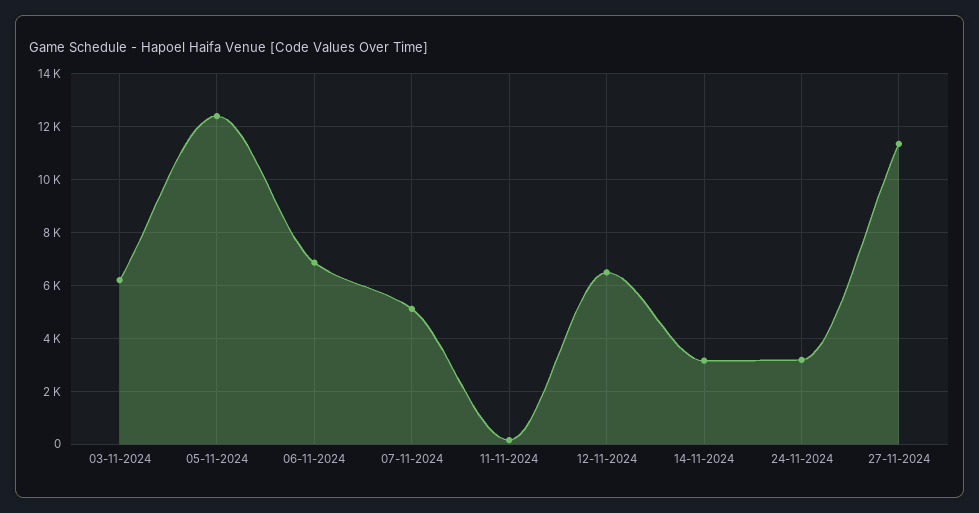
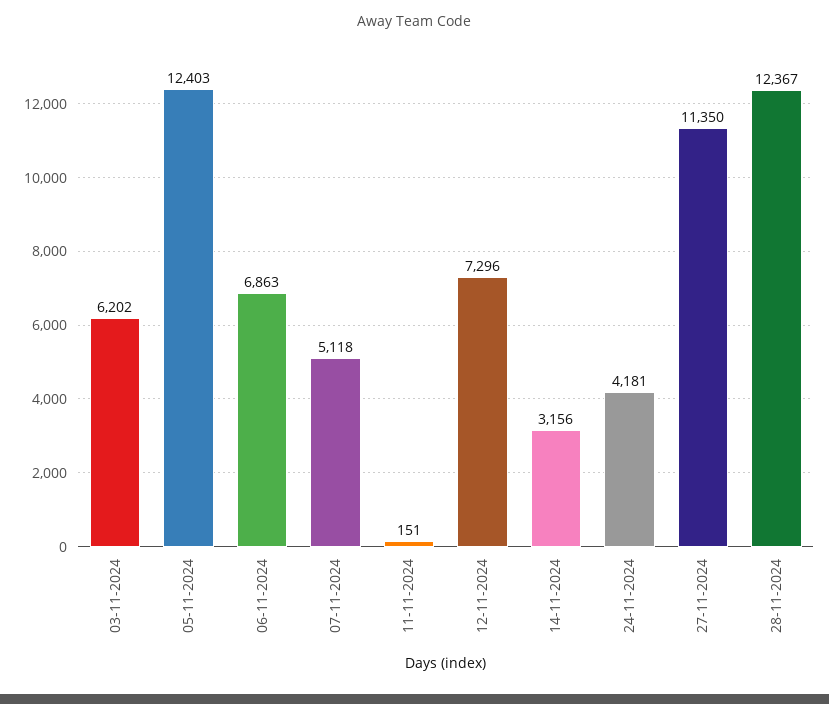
12-11-2024: 6500 -> 7296
24-11-2024: 3250 -> 4181
28-11-2024: none -> 12367

